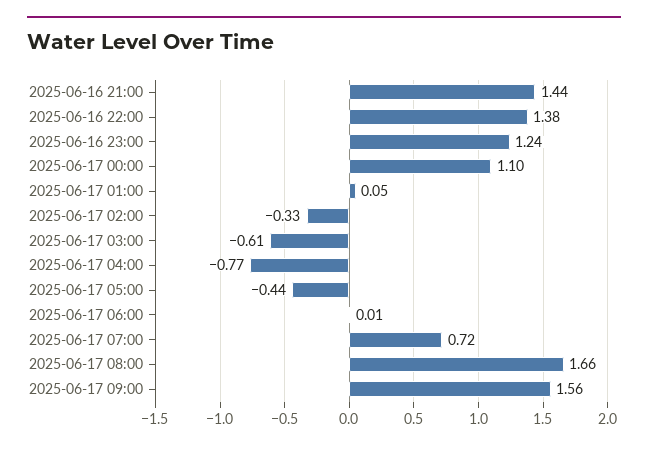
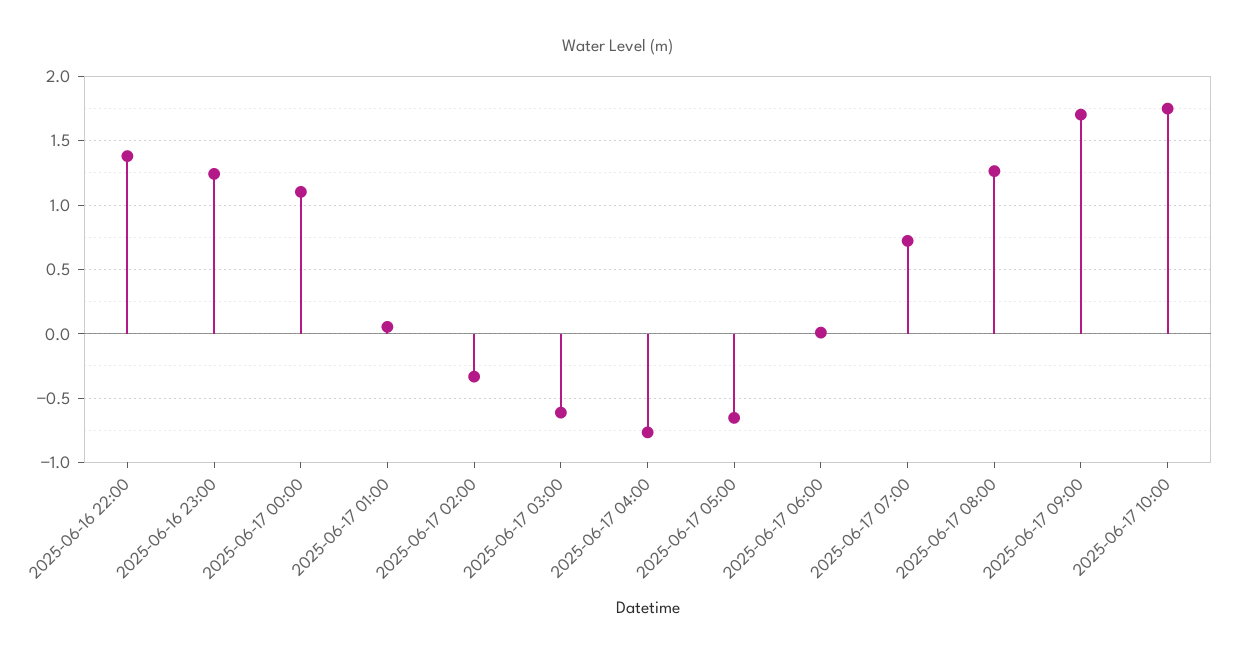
2025-06-16 21:00: 1.44 -> none
2025-06-17 05:00: -0.44 -> -0.65
2025-06-17 08:00: 1.66 -> 1.25
2025-06-17 09:00: 1.56 -> 1.7
2025-06-17 10:00: none -> 1.75

